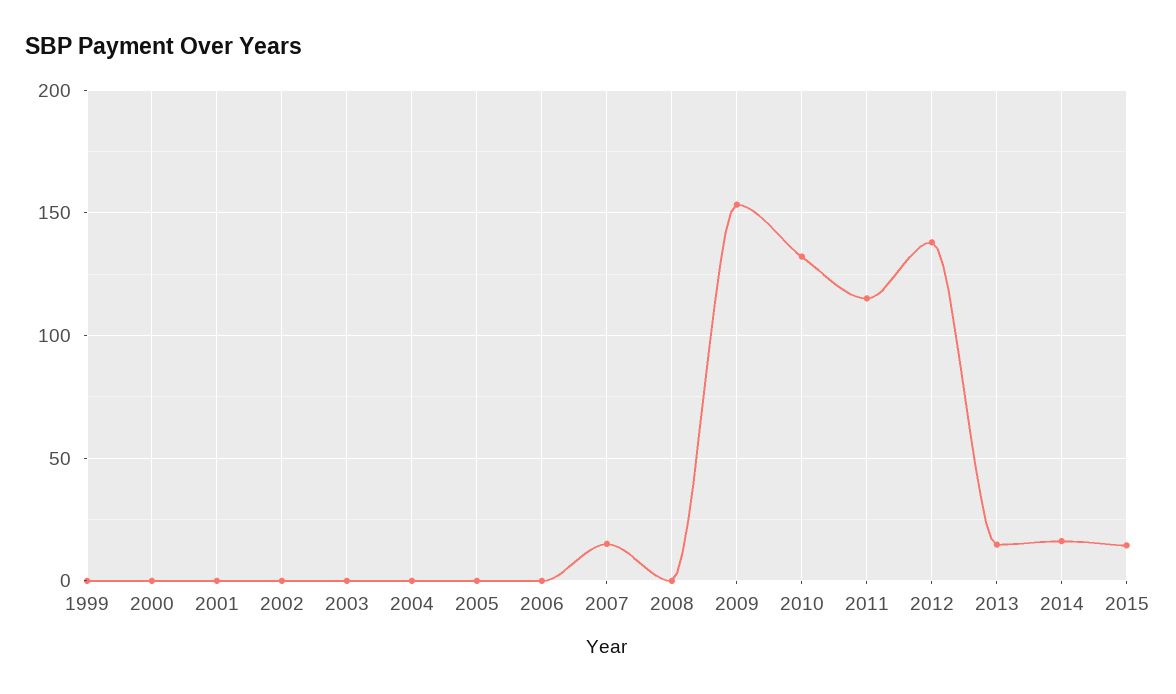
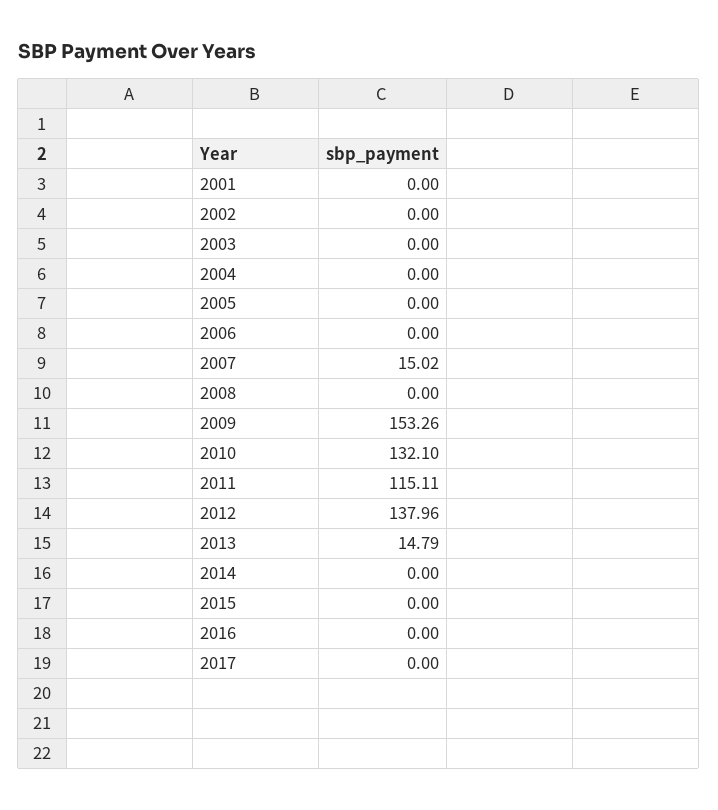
1999: 0 -> none
2000: 0 -> none
2014: 15 -> 0
2015: 15 -> 0
2016: none -> 0
2017: none -> 0

